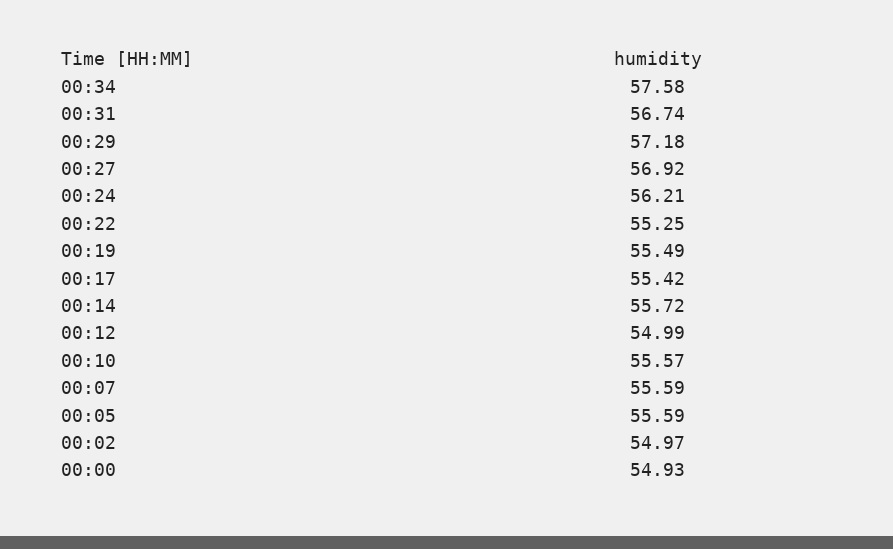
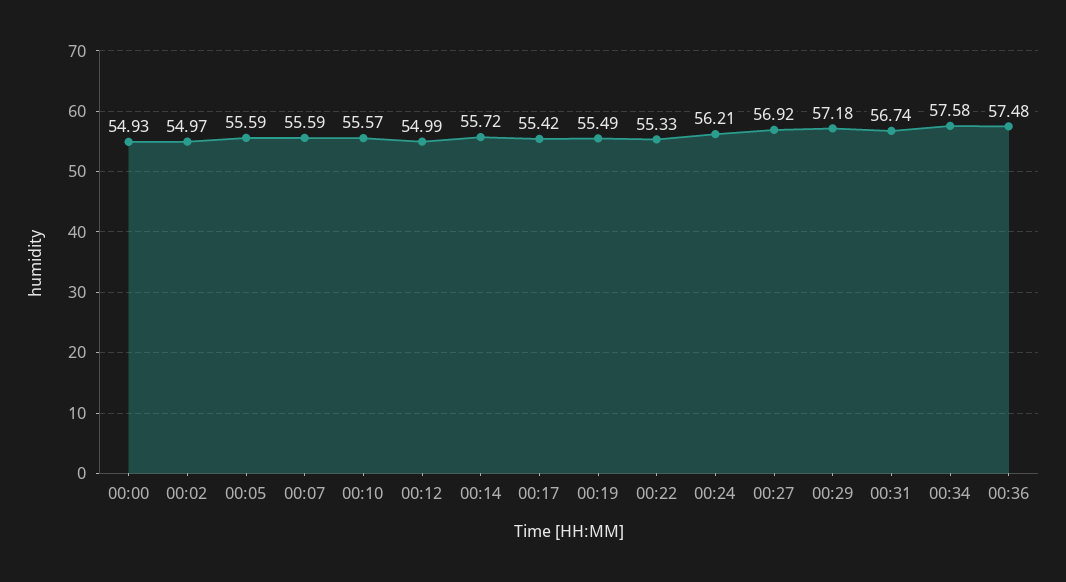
00:22: 55.25 -> 55.33
00:36: none -> 57.48

